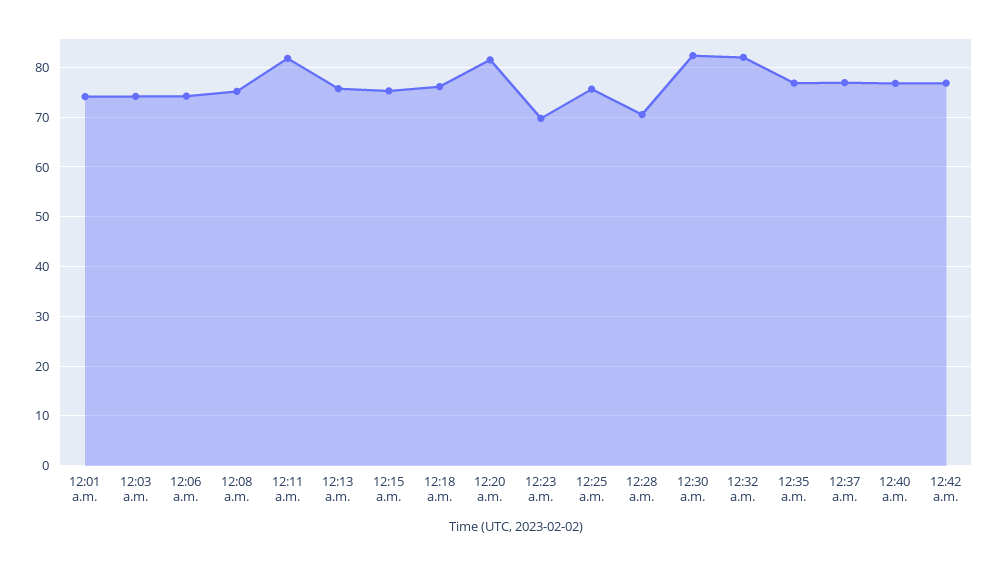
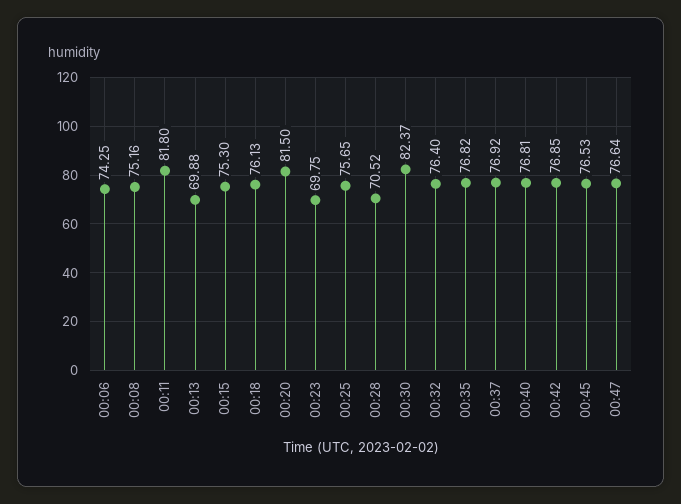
12:01 a.m.: 74 -> none
12:03 a.m.: 74 -> none
12:13 a.m.: 76 -> 69.88
12:32 a.m.: 82 -> 76.4
00:45: none -> 76.53
00:47: none -> 76.64

